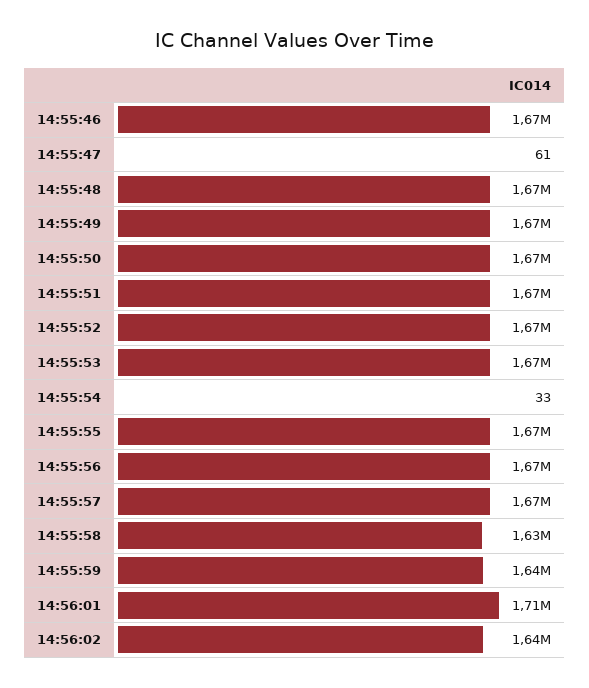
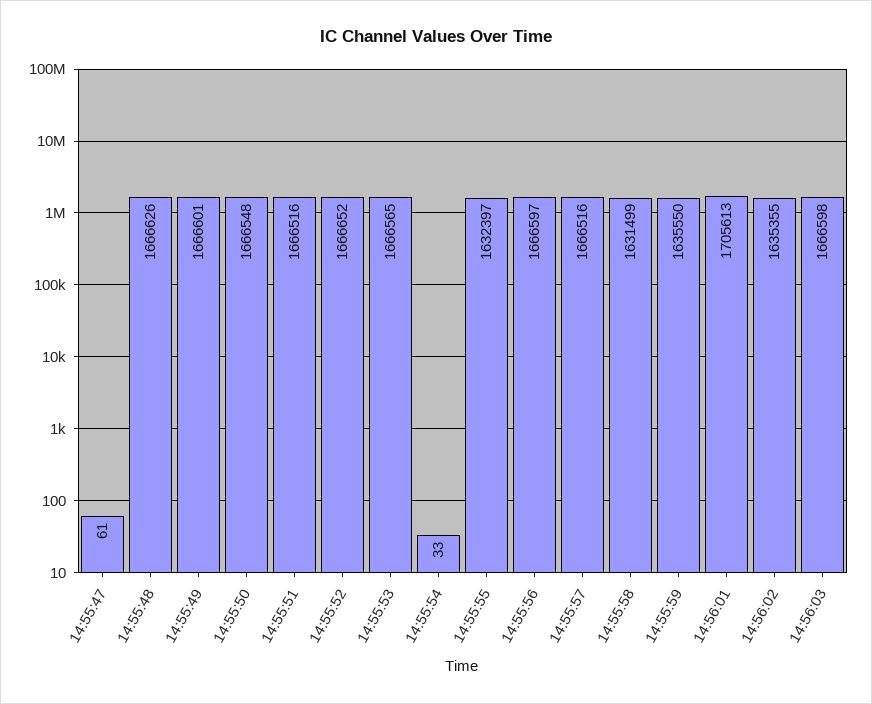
14:55:46: 1670000 -> none
14:55:55: 1670000 -> 1632397
14:56:03: none -> 1666598

